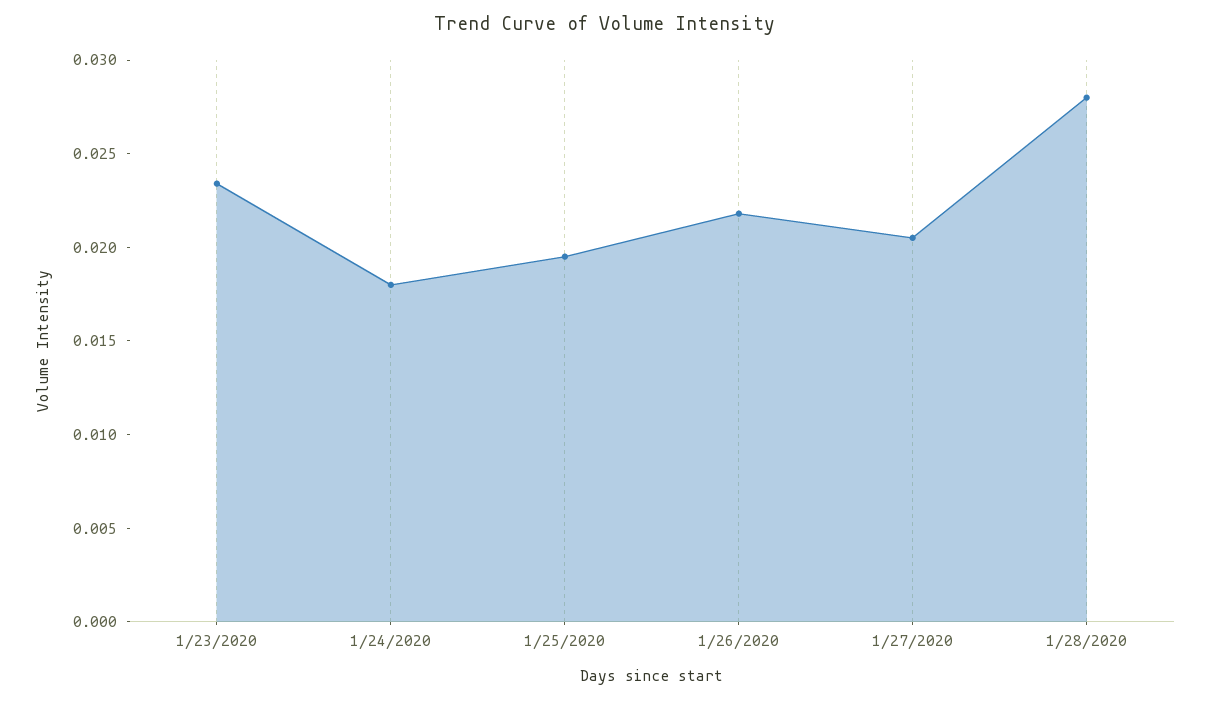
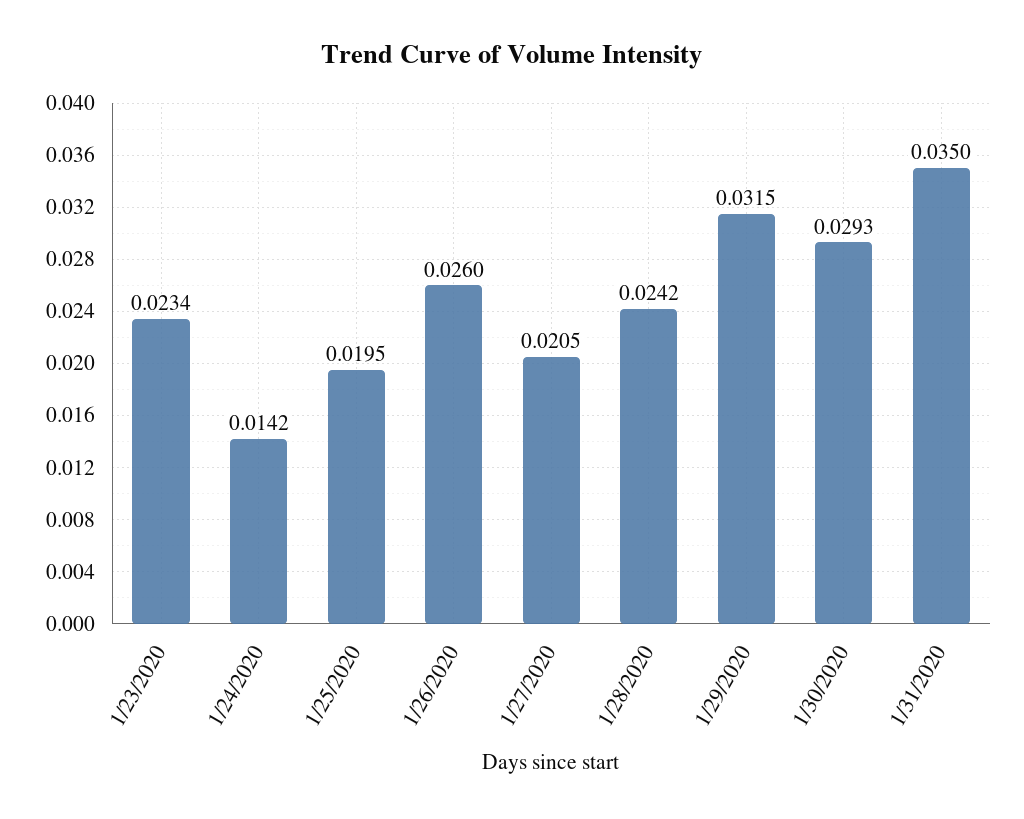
1/24/2020: 0.018 -> 0.0142
1/26/2020: 0.022 -> 0.026
1/28/2020: 0.028 -> 0.0242
1/29/2020: none -> 0.0315
1/30/2020: none -> 0.0293
1/31/2020: none -> 0.035

